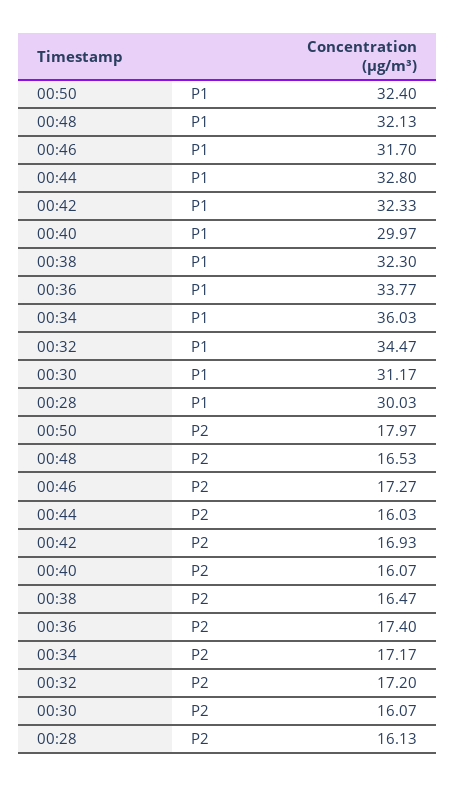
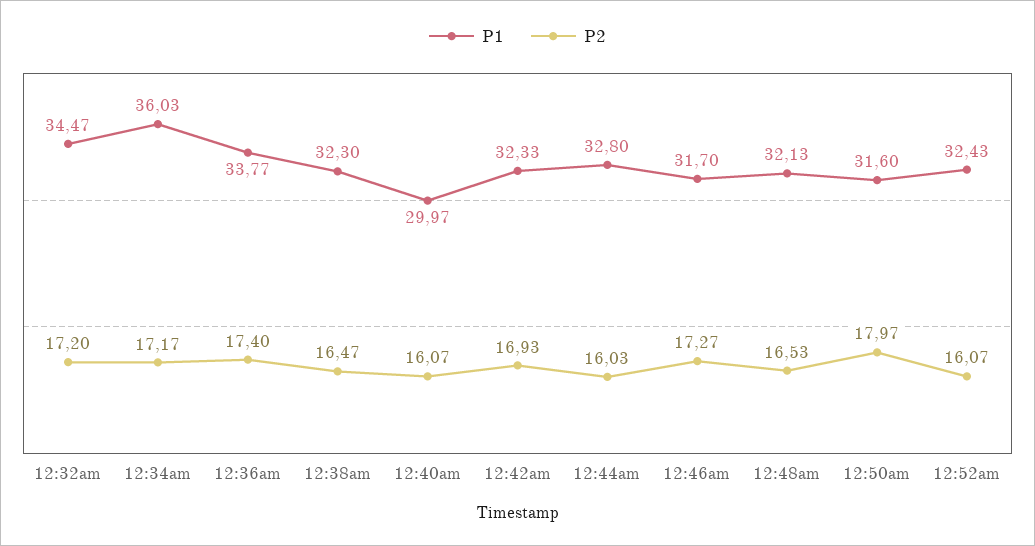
P1, 00:50: 32.4 -> 31.6
P1, 00:30: 31.17 -> none
P1, 00:28: 30.03 -> none
P2, 00:30: 16.07 -> none
P2, 00:28: 16.13 -> none
P1, 12:52am: none -> 32.43
P2, 12:52am: none -> 16.07

